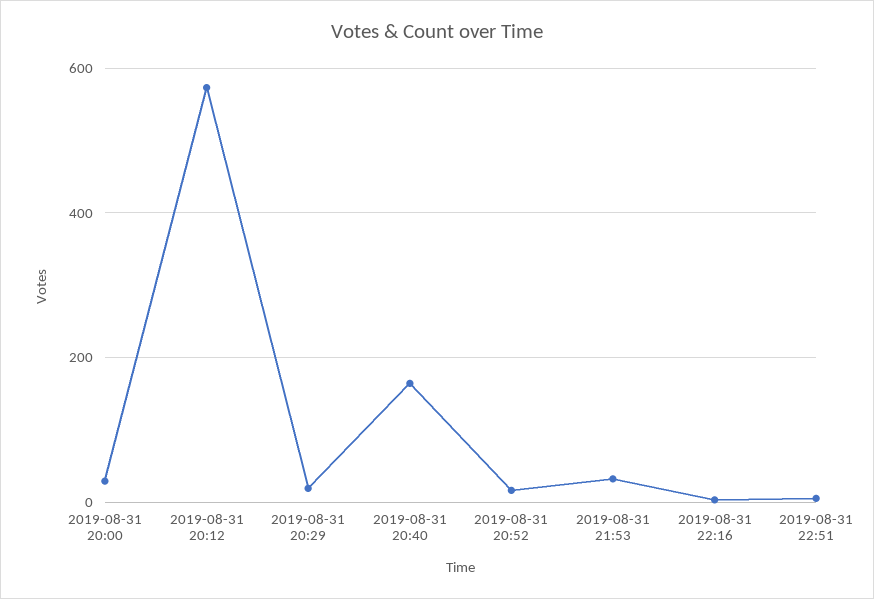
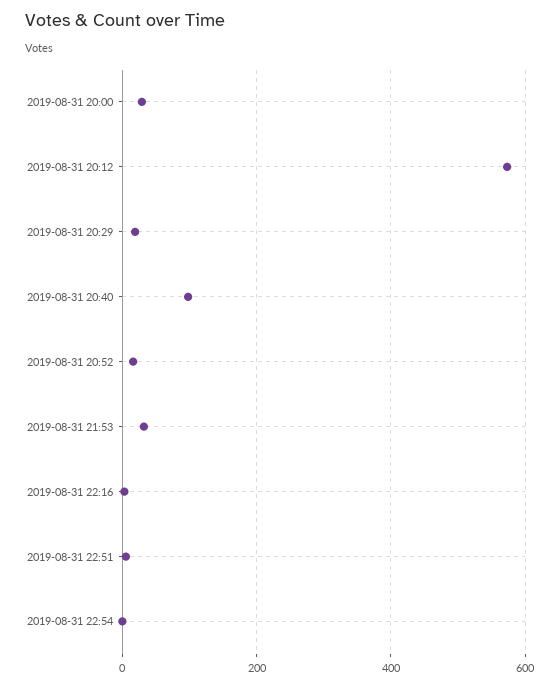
2019-08-31 20:40: 160 -> 100
2019-08-31 22:54: none -> 0

